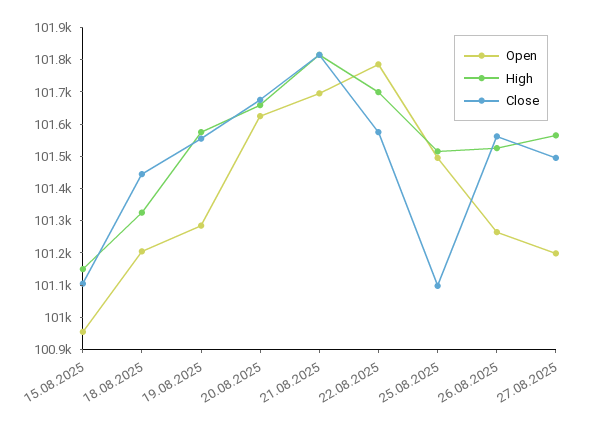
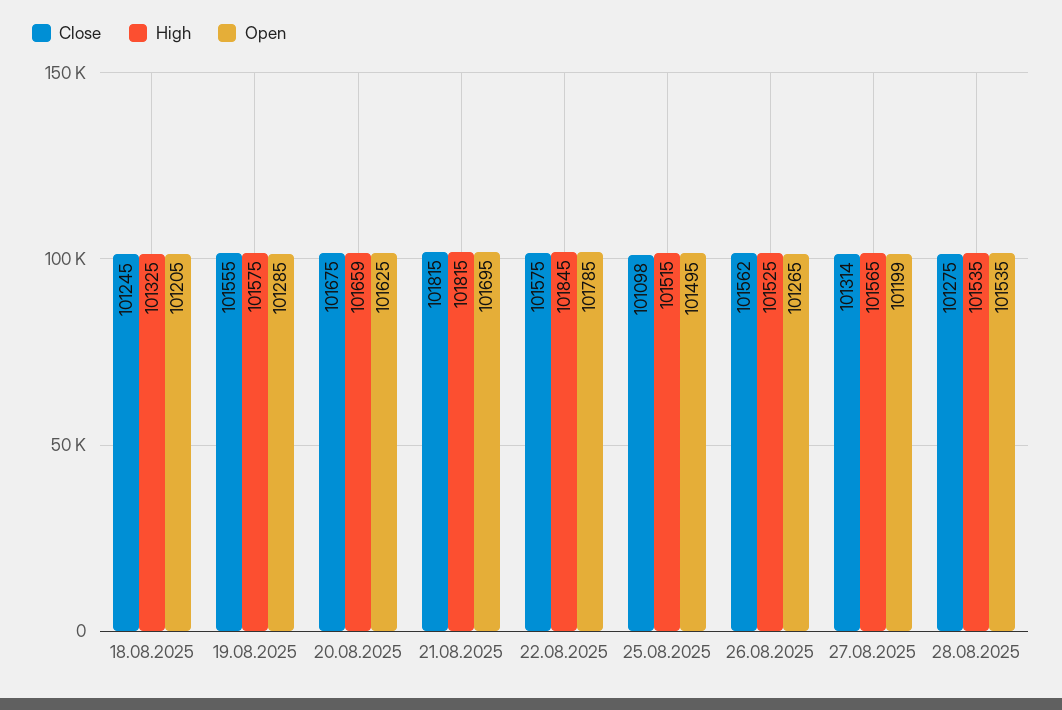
Open, 15.08.2025: 100950 -> none
High, 15.08.2025: 101150 -> none
Close, 15.08.2025: 101100 -> none
Close, 18.08.2025: 101450 -> 101245
High, 22.08.2025: 101700 -> 101845
Close, 27.08.2025: 101500 -> 101314
Close, 28.08.2025: none -> 101275
High, 28.08.2025: none -> 101535
Open, 28.08.2025: none -> 101535

